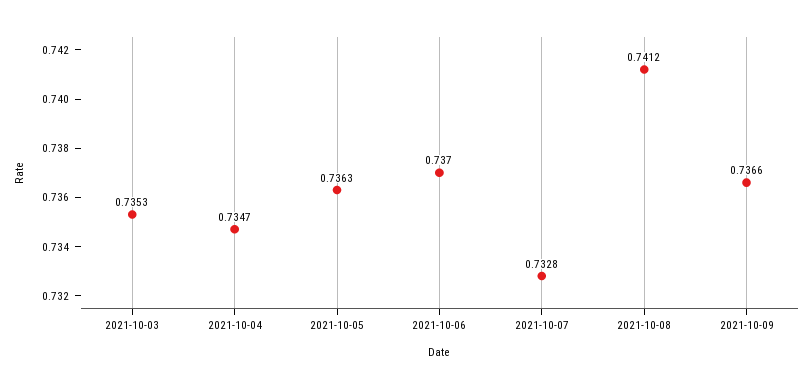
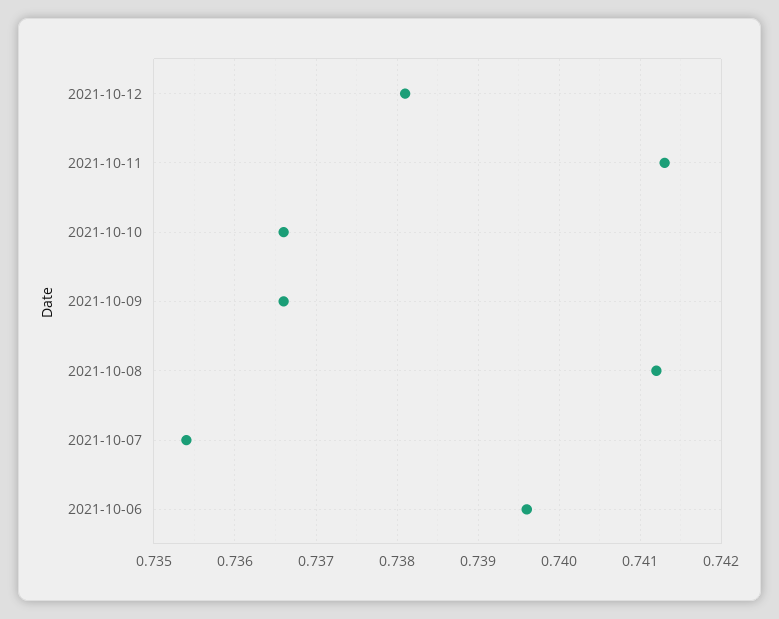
2021-10-03: 0.7353 -> none
2021-10-04: 0.7347 -> none
2021-10-05: 0.7363 -> none
2021-10-06: 0.737 -> 0.7396
2021-10-07: 0.7328 -> 0.7354
2021-10-12: none -> 0.7381
2021-10-11: none -> 0.7413
2021-10-10: none -> 0.7366

